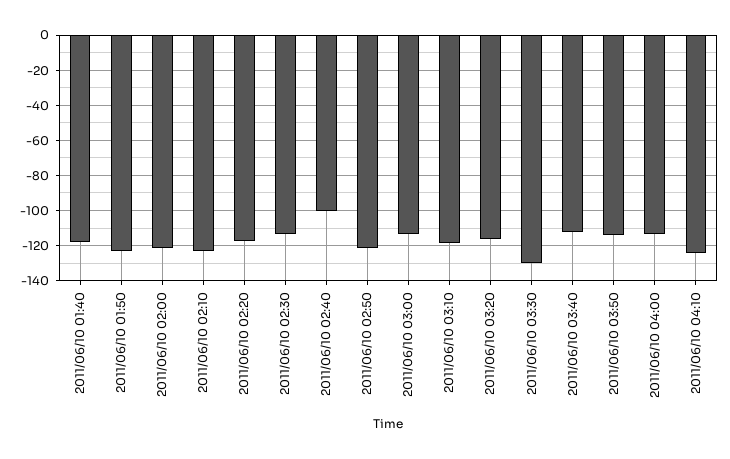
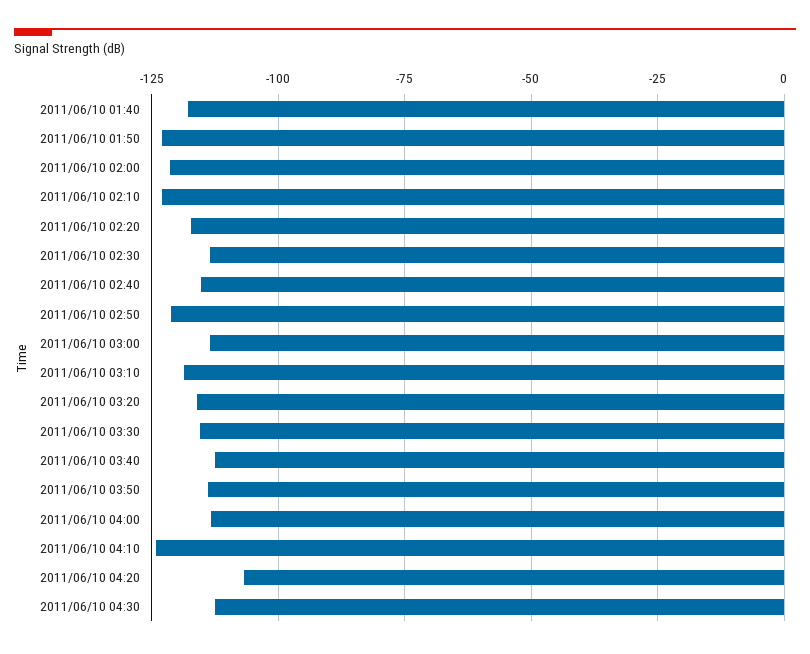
2011/06/10 02:40: -100 -> -115
2011/06/10 03:30: -130 -> -115
2011/06/10 04:20: none -> -107.5
2011/06/10 04:30: none -> -112.5

